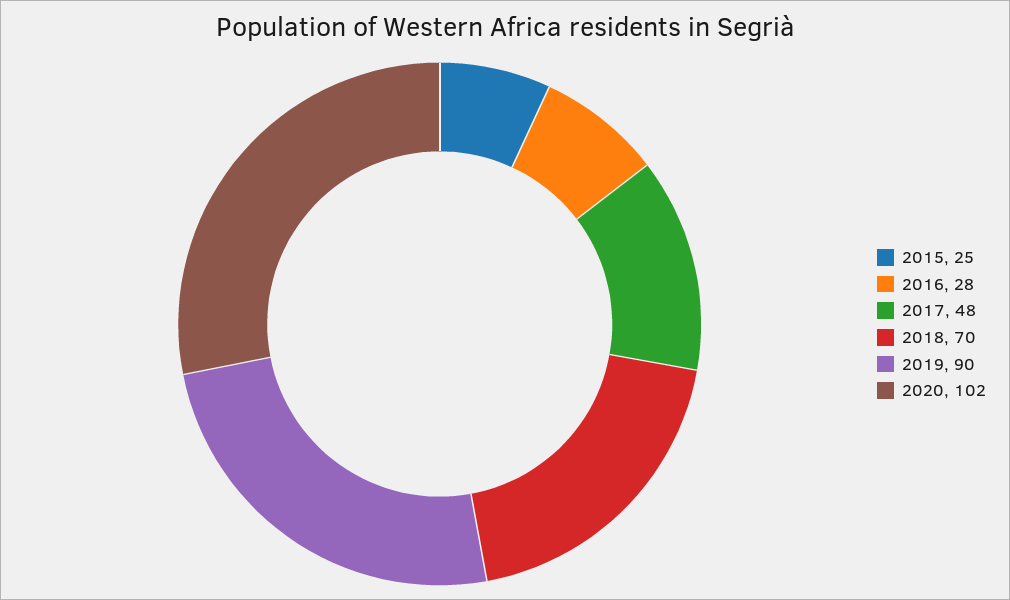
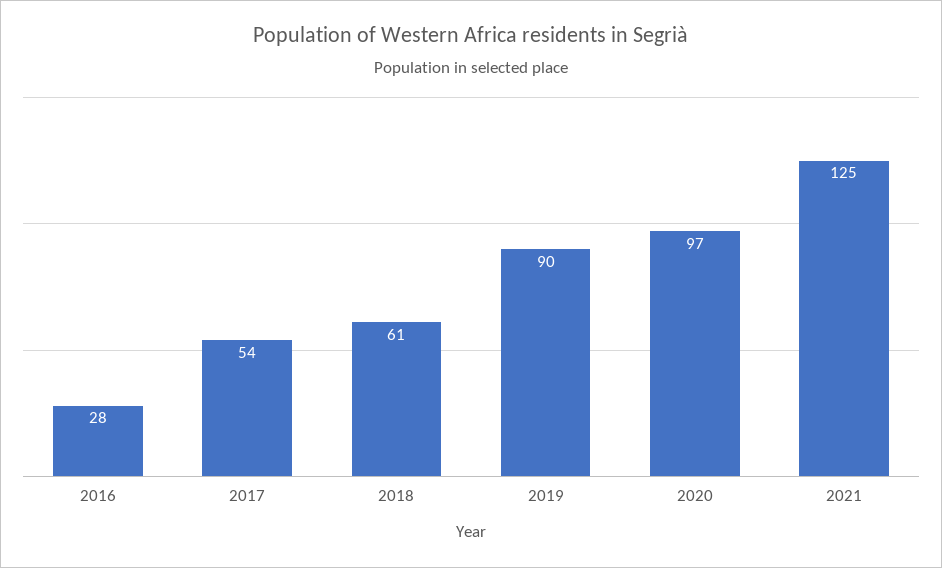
2015: 25 -> none
2017: 48 -> 54
2018: 70 -> 61
2020: 102 -> 97
2021: none -> 125

